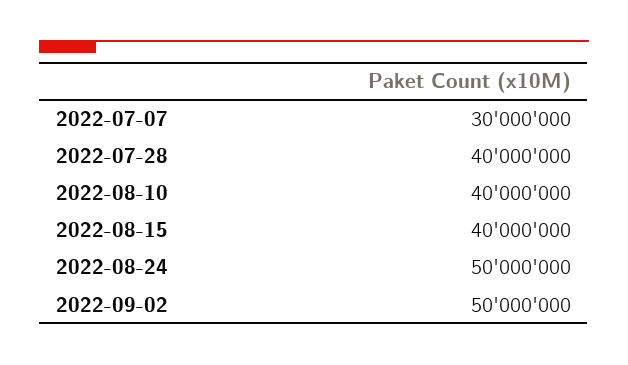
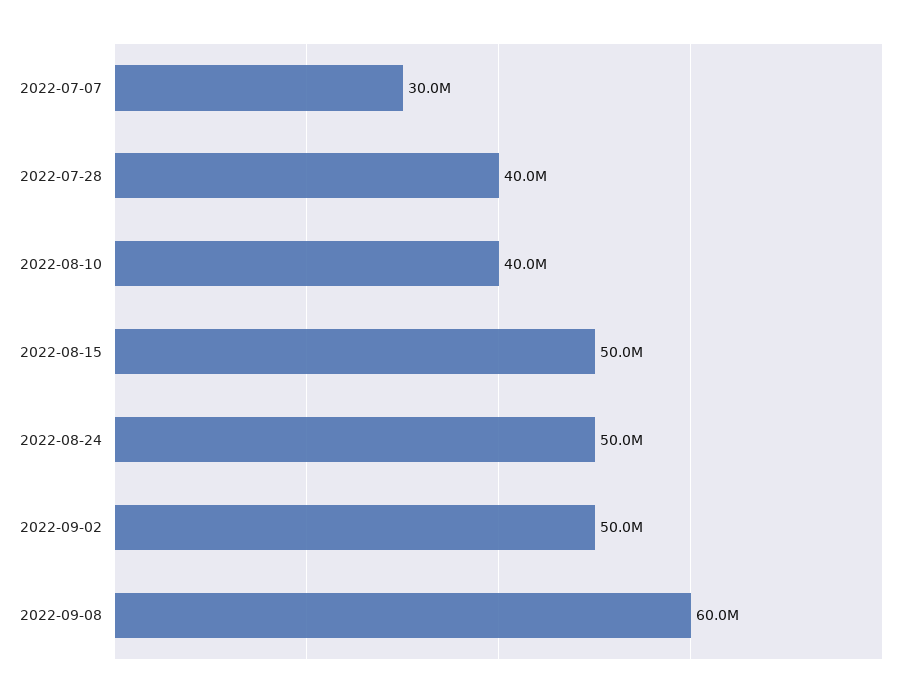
2022-08-15: 40000000 -> 50000000
2022-09-08: none -> 60000000

